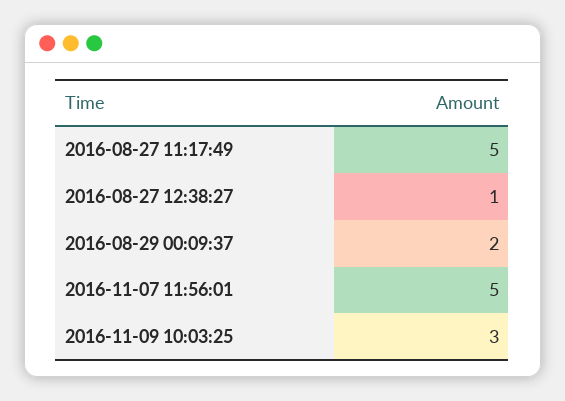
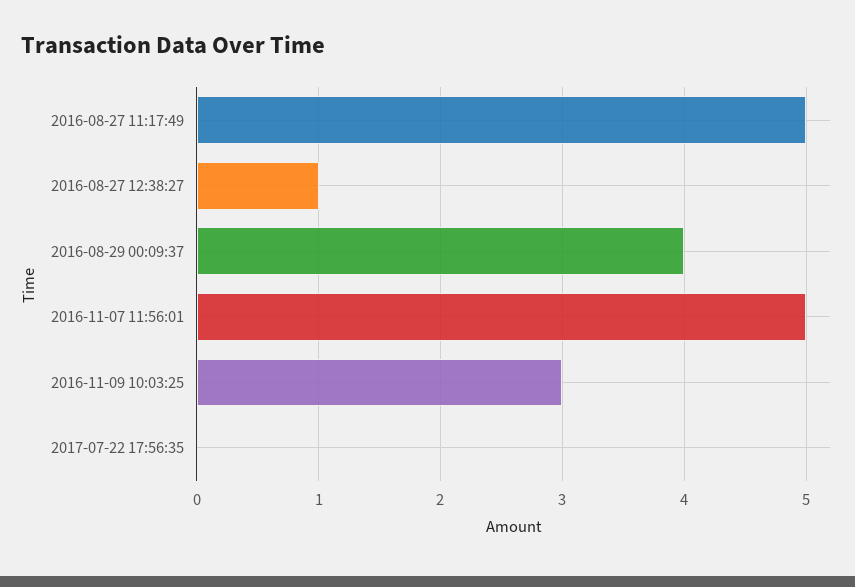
2016-08-29 00:09:37: 2 -> 4
2017-07-22 17:56:35: none -> 0

